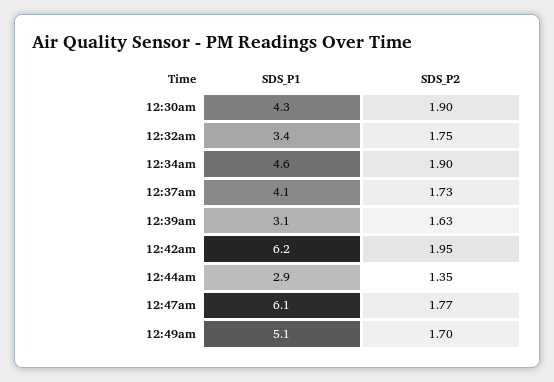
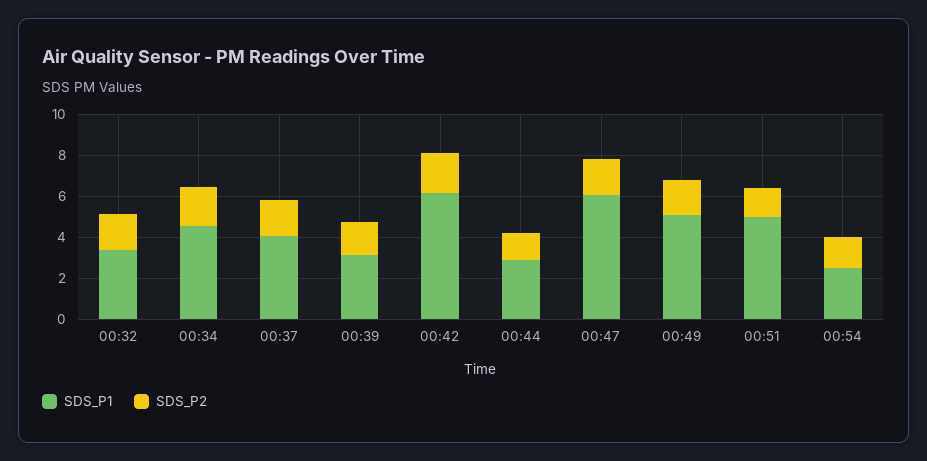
SDS_P1, 12:30am: 4.3 -> none
SDS_P2, 12:30am: 1.9 -> none
SDS_P1, 00:51: none -> 5
SDS_P2, 00:51: none -> 1.5
SDS_P1, 00:54: none -> 2.5
SDS_P2, 00:54: none -> 1.5

